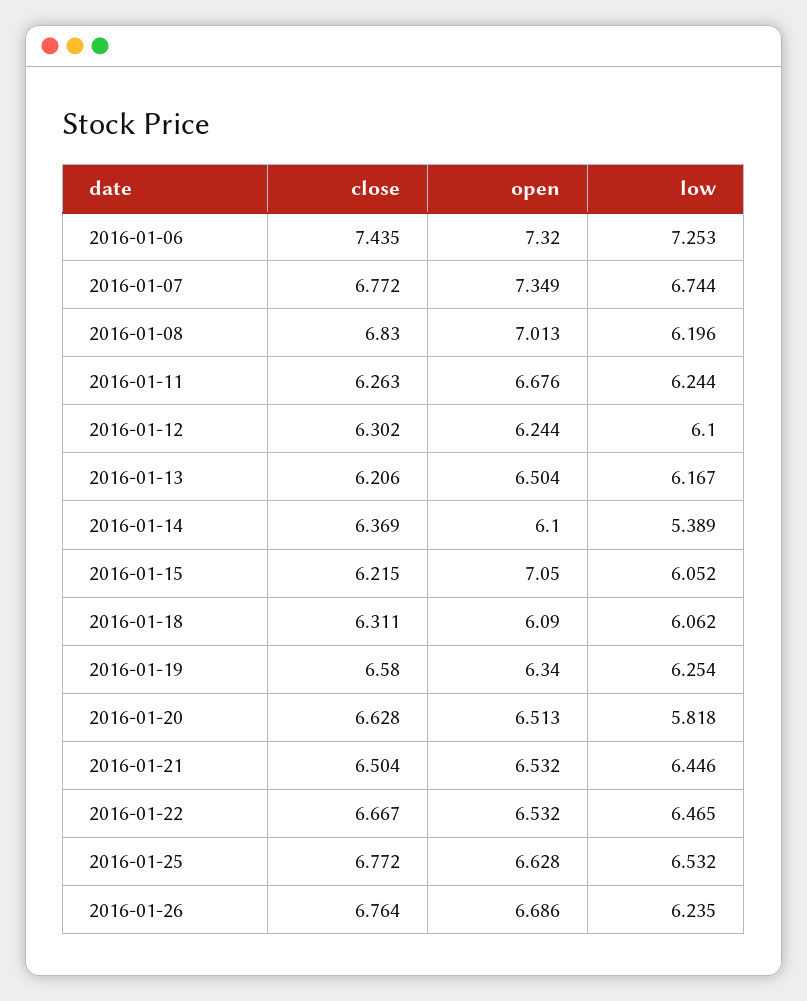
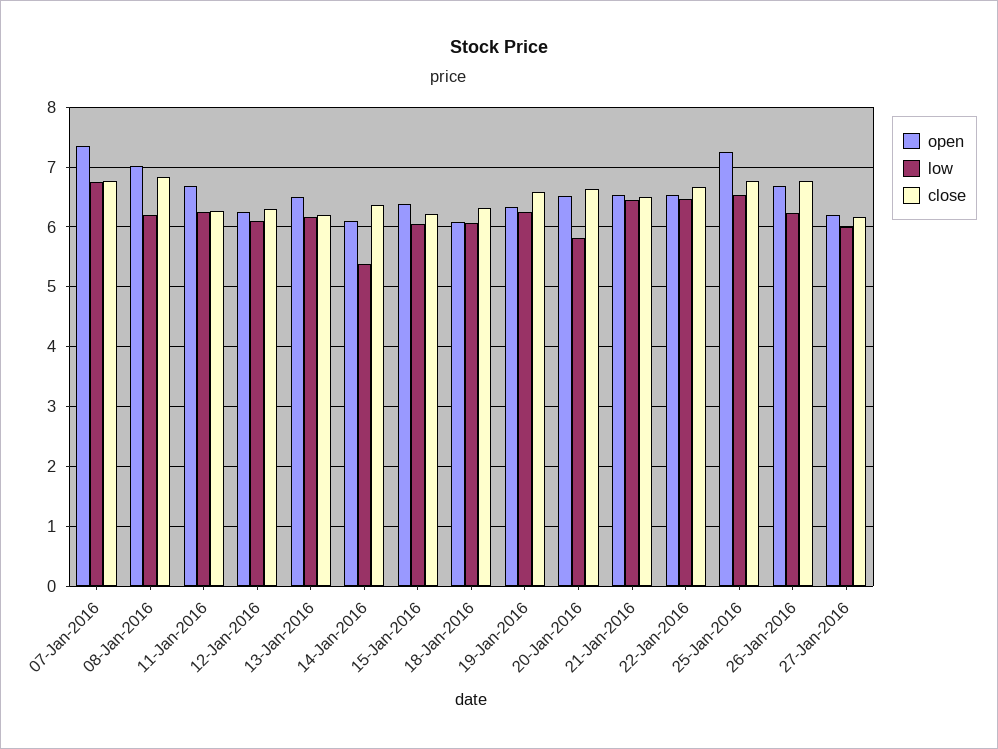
close, 2016-01-06: 7.435 -> none
open, 2016-01-06: 7.32 -> none
low, 2016-01-06: 7.253 -> none
open, 2016-01-15: 7.05 -> 6.4
open, 2016-01-25: 6.628 -> 7.2
open, 27-Jan-2016: none -> 6.2
low, 27-Jan-2016: none -> 6
close, 27-Jan-2016: none -> 6.2

